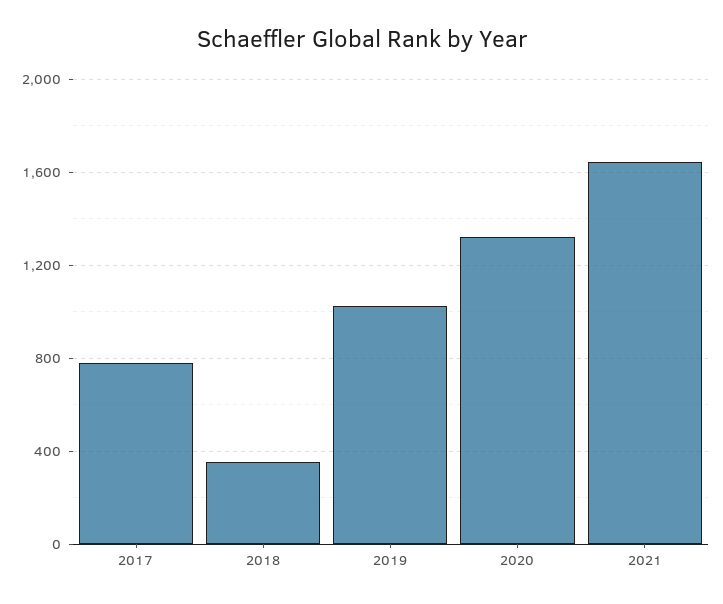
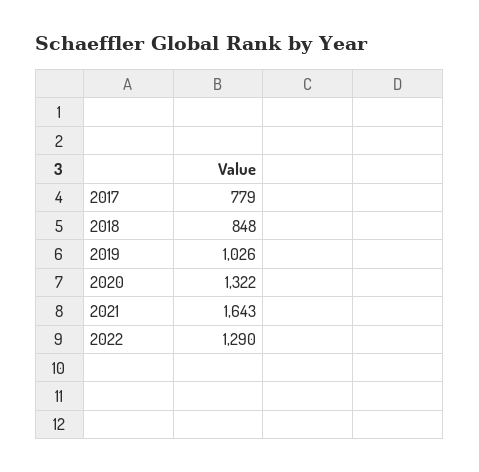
2018: 350 -> 848
2022: none -> 1290

